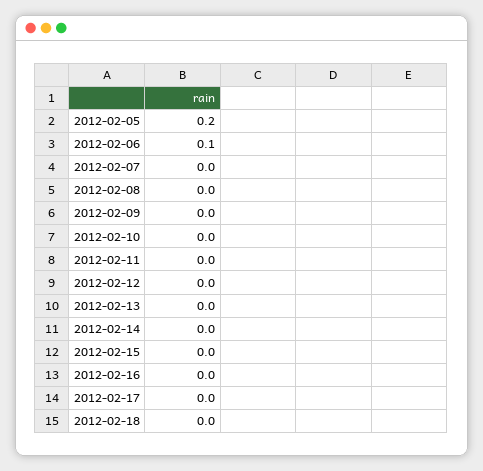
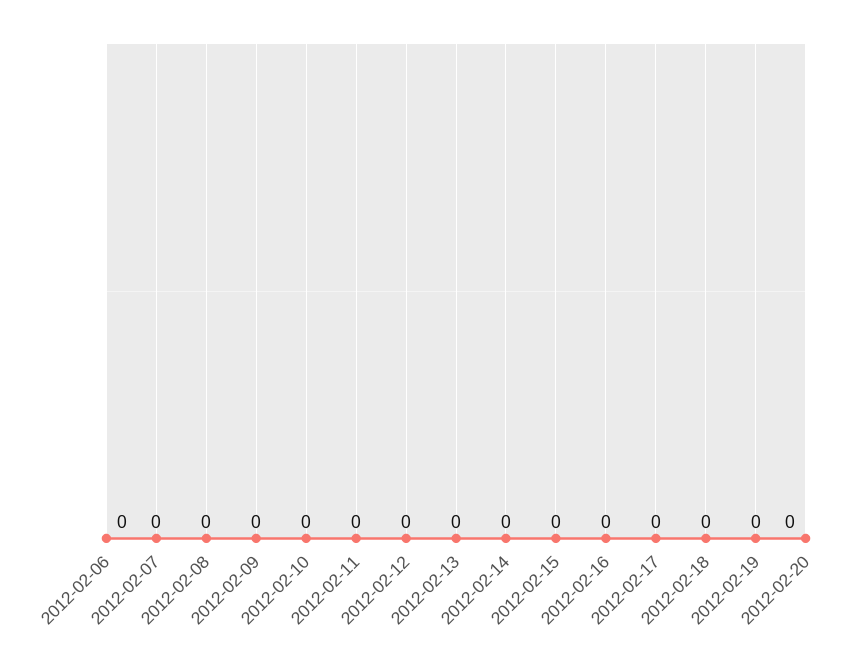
2012-02-05: 0.2 -> none
2012-02-06: 0.1 -> 0
2012-02-19: none -> 0
2012-02-20: none -> 0

